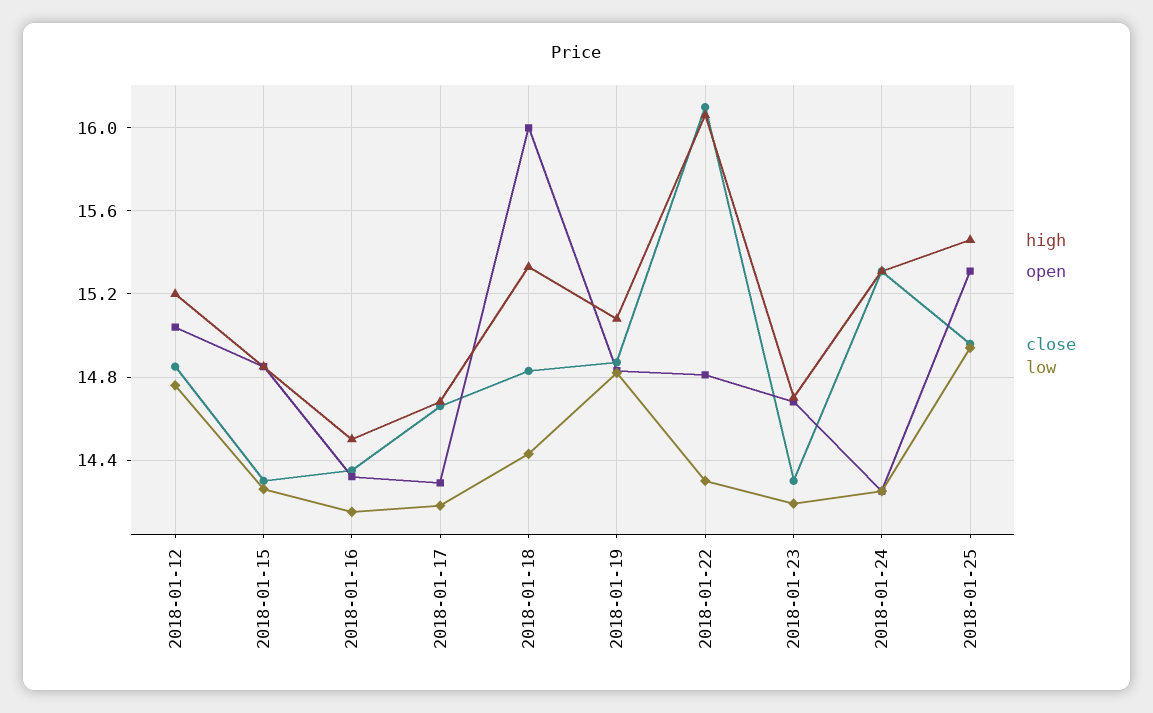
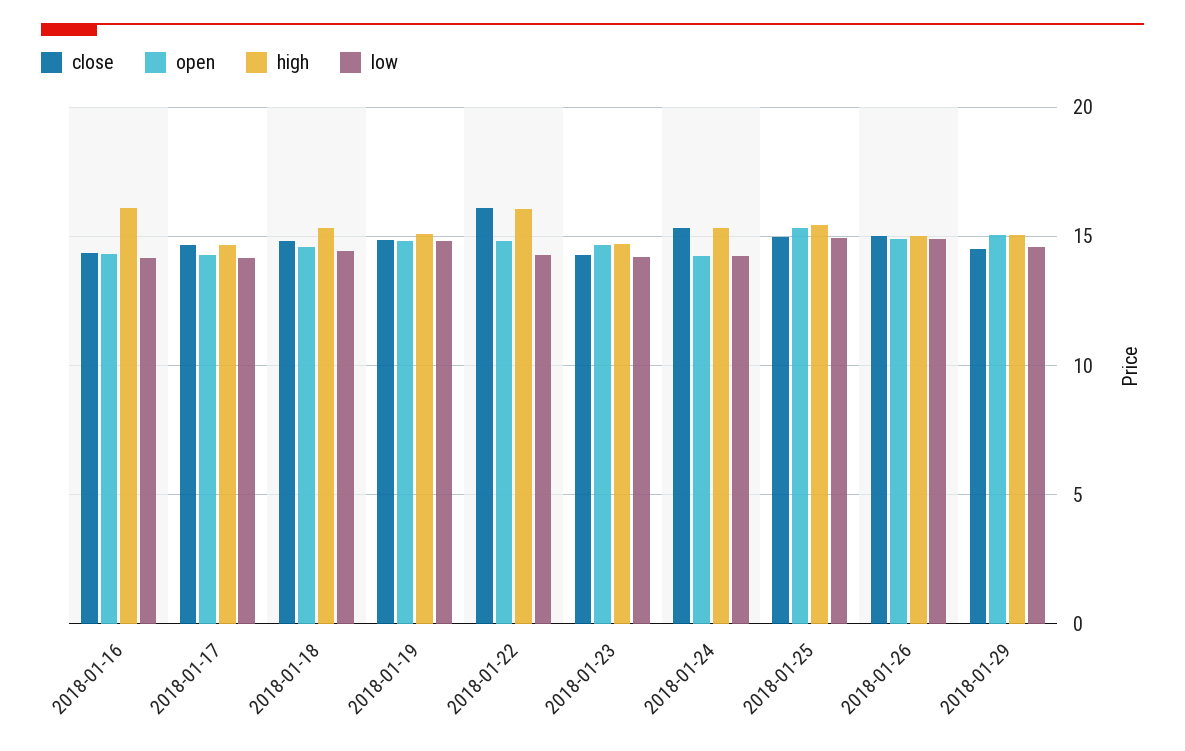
high, 2018-01-12: 15.2 -> none
open, 2018-01-12: 15.05 -> none
close, 2018-01-12: 14.85 -> none
low, 2018-01-12: 14.75 -> none
high, 2018-01-15: 14.85 -> none
open, 2018-01-15: 14.85 -> none
close, 2018-01-15: 14.3 -> none
low, 2018-01-15: 14.25 -> none
high, 2018-01-16: 14.5 -> 16
open, 2018-01-18: 16 -> 14.5
close, 2018-01-26: none -> 15
open, 2018-01-26: none -> 15
high, 2018-01-26: none -> 15
low, 2018-01-26: none -> 15
close, 2018-01-29: none -> 14.5
open, 2018-01-29: none -> 15
high, 2018-01-29: none -> 15
low, 2018-01-29: none -> 14.5

